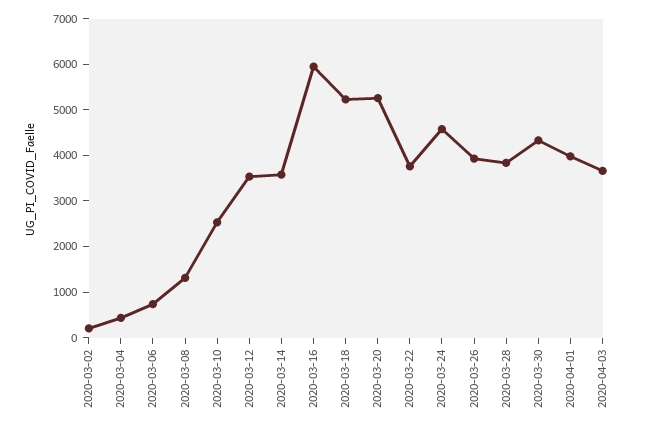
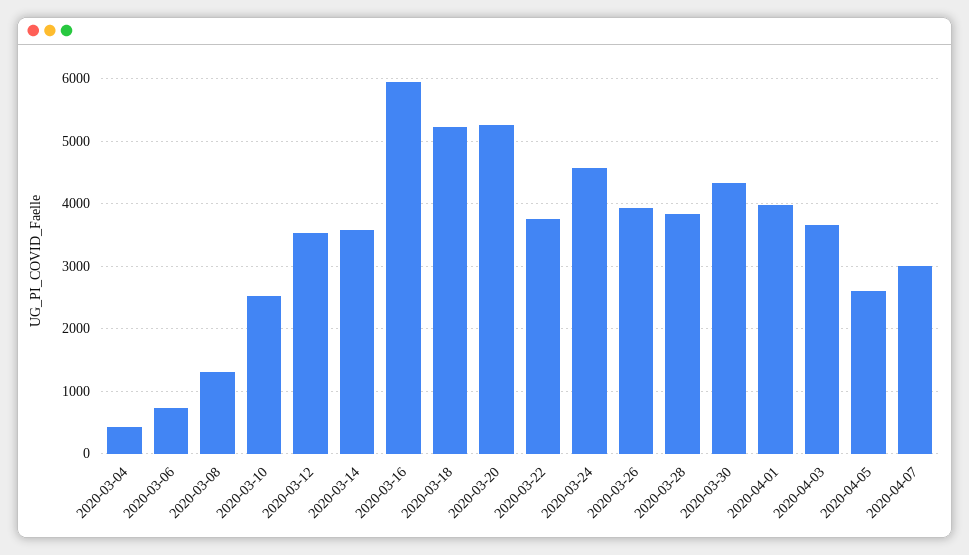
2020-03-02: 200 -> none
2020-04-05: none -> 2600
2020-04-07: none -> 3000

